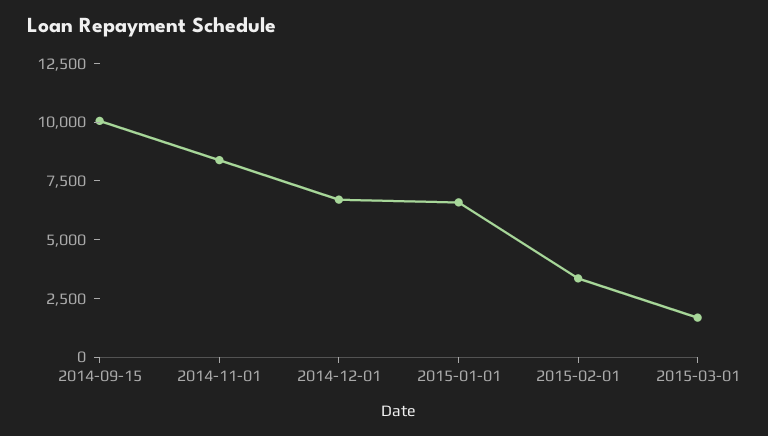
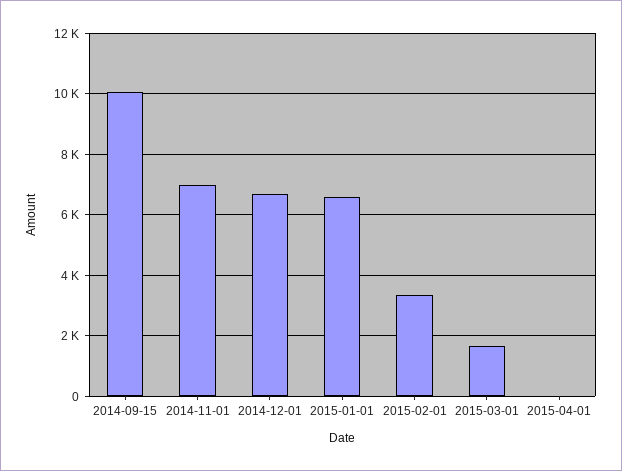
2014-11-01: 8500 -> 7000
2015-04-01: none -> 0

